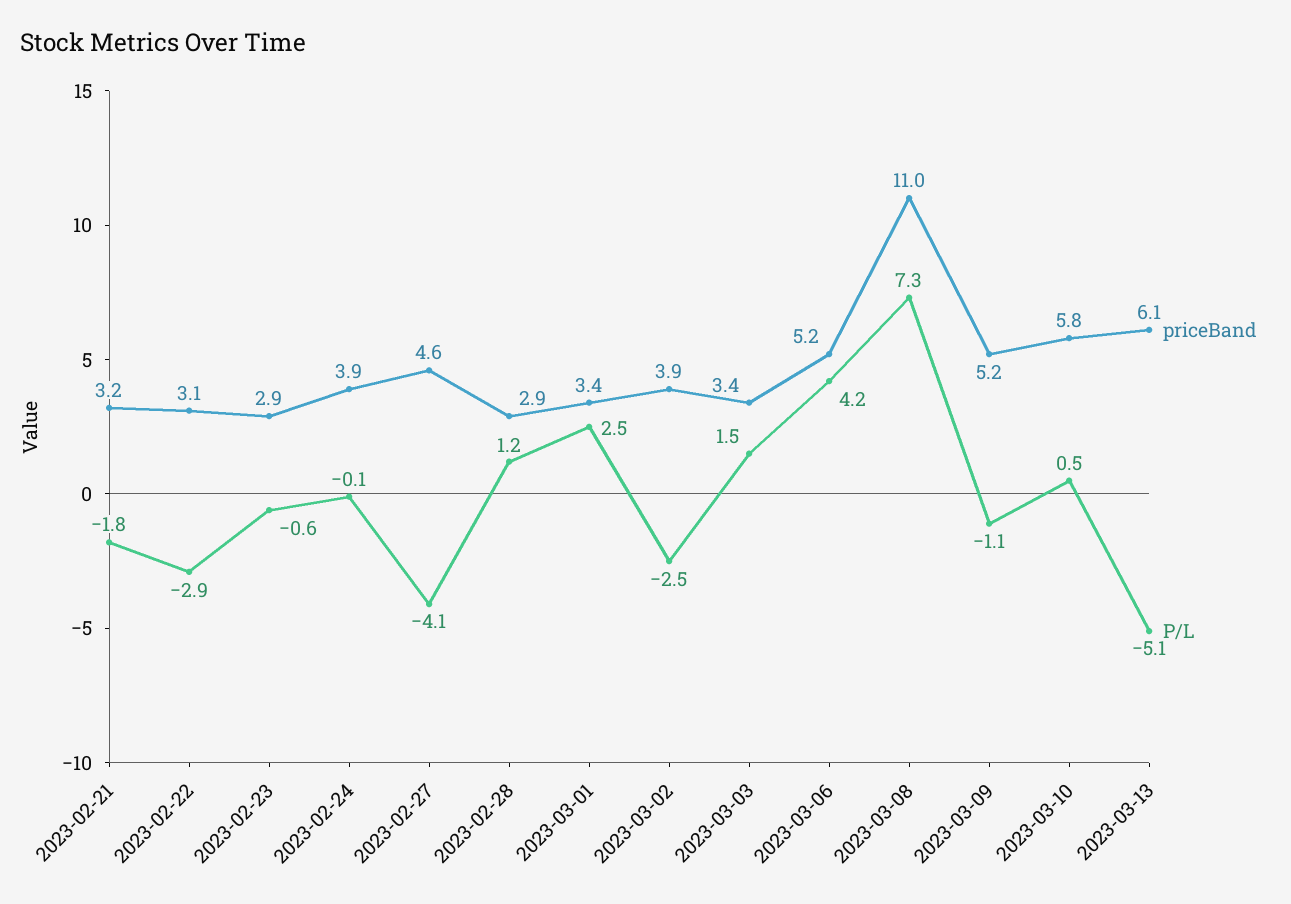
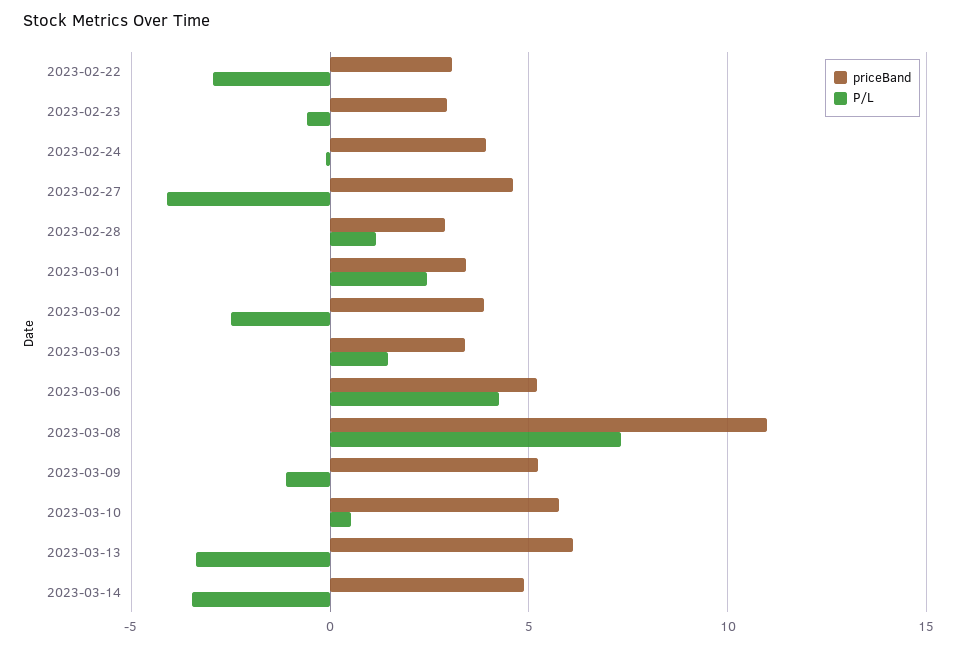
priceBand, 2023-02-21: 3.2 -> none
P/L, 2023-02-21: -1.8 -> none
P/L, 2023-03-13: -5.1 -> -3.5
priceBand, 2023-03-14: none -> 5
P/L, 2023-03-14: none -> -3.5

